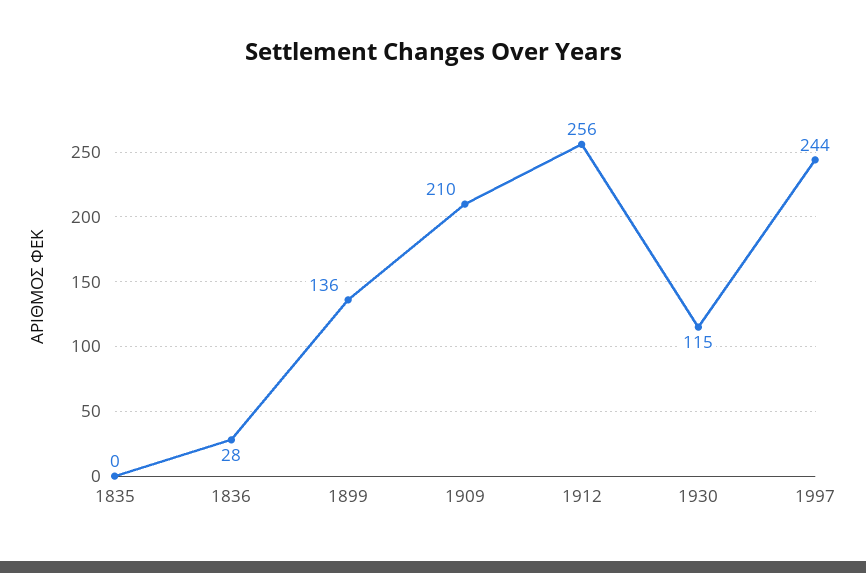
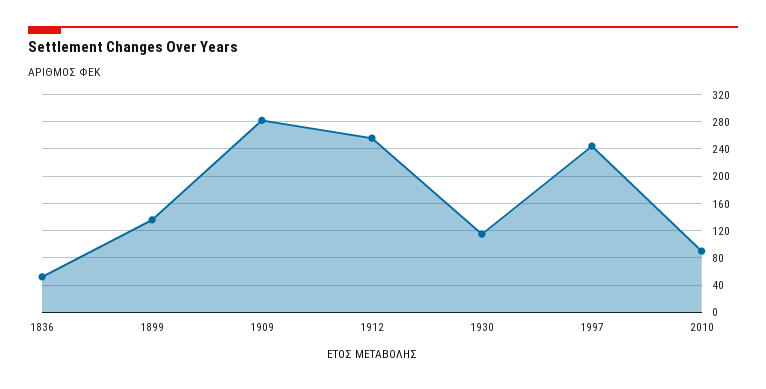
1835: 0 -> none
1836: 28 -> 50
1909: 210 -> 280
2010: none -> 90

